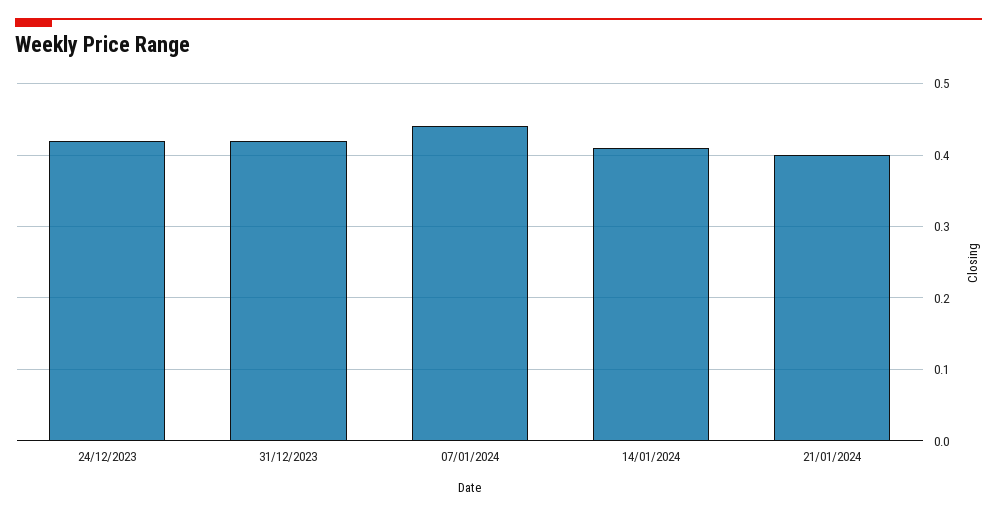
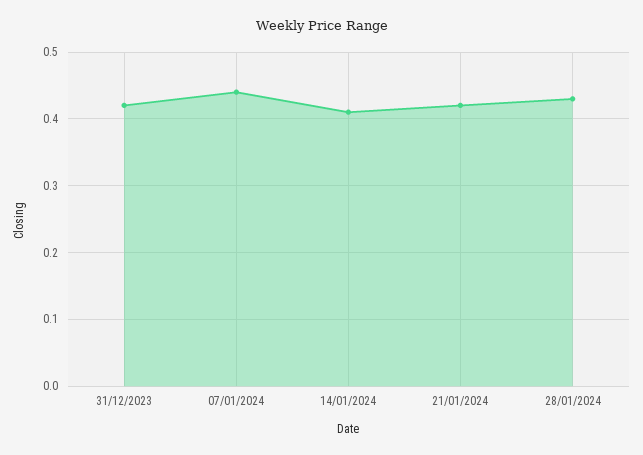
24/12/2023: 0.42 -> none
21/01/2024: 0.4 -> 0.42
28/01/2024: none -> 0.43

